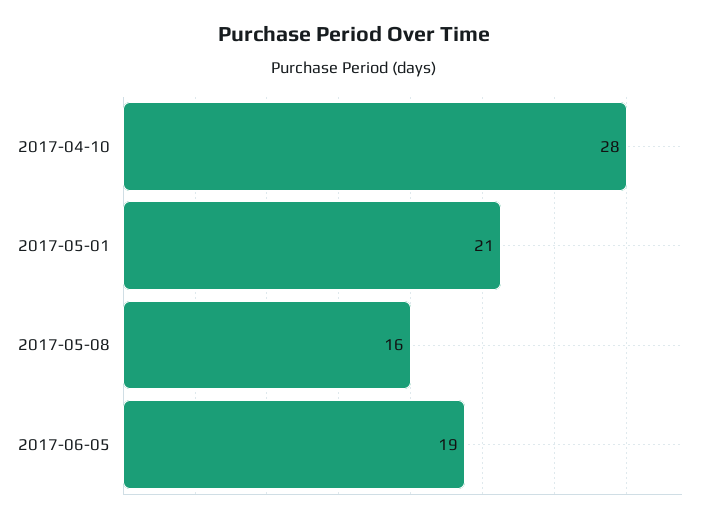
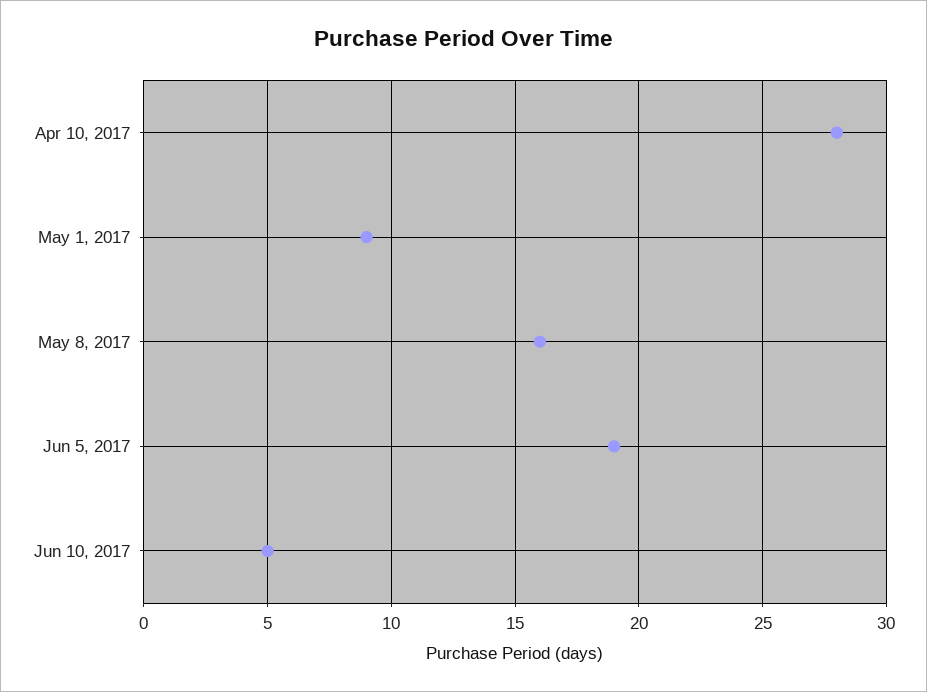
2017-05-01: 21 -> 9
Jun 10, 2017: none -> 5

